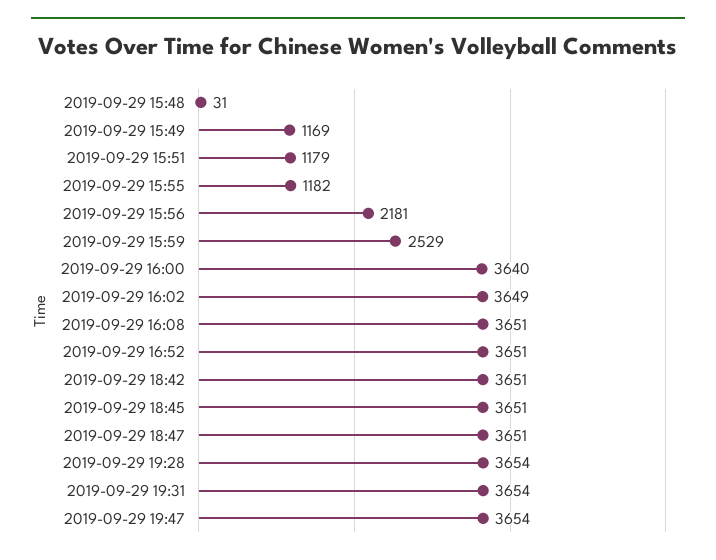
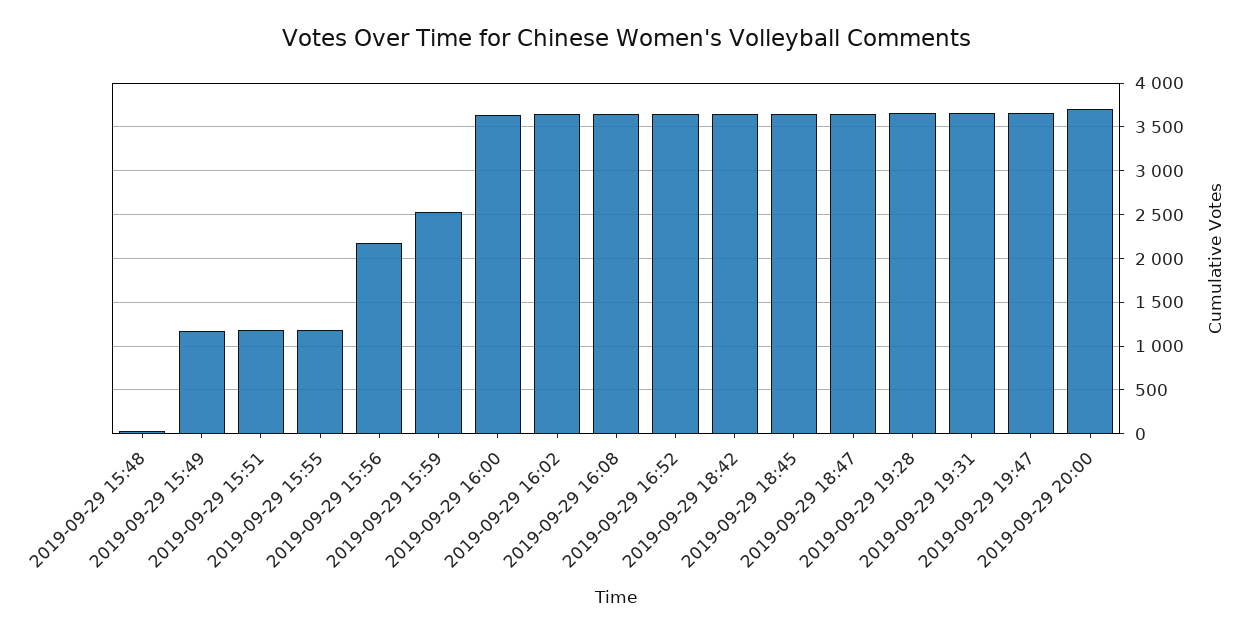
2019-09-29 20:00: none -> 3700

